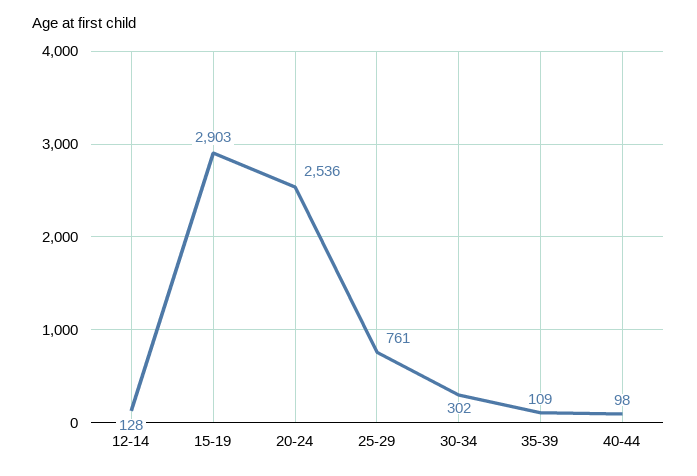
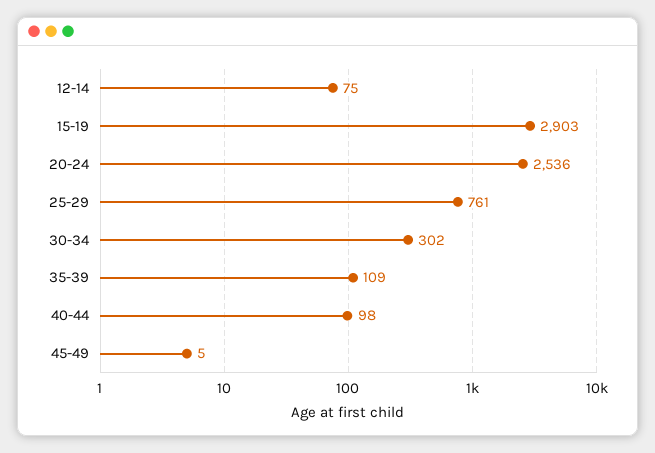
12-14: 128 -> 75
45-49: none -> 5

